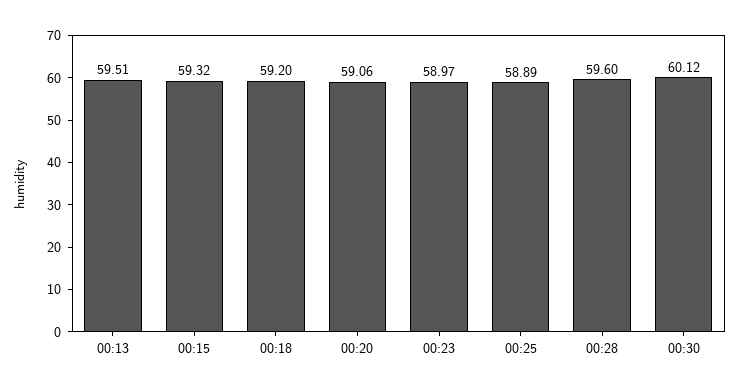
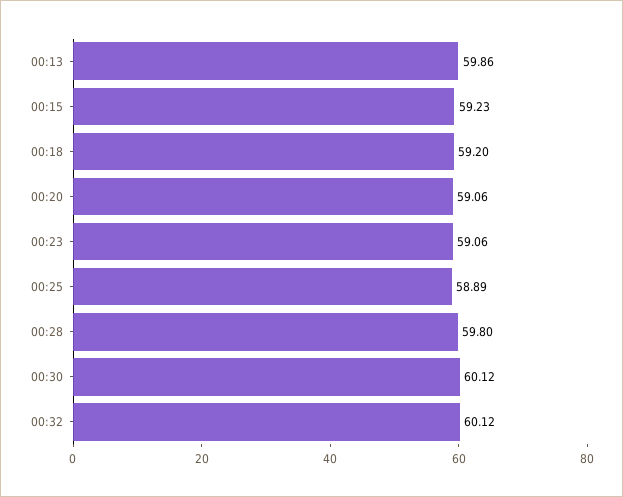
00:13: 59.51 -> 59.86
00:15: 59.32 -> 59.23
00:23: 58.97 -> 59.06
00:28: 59.6 -> 59.8
00:32: none -> 60.12

